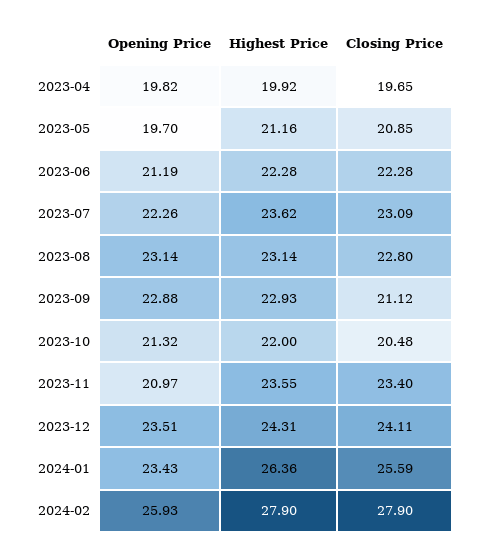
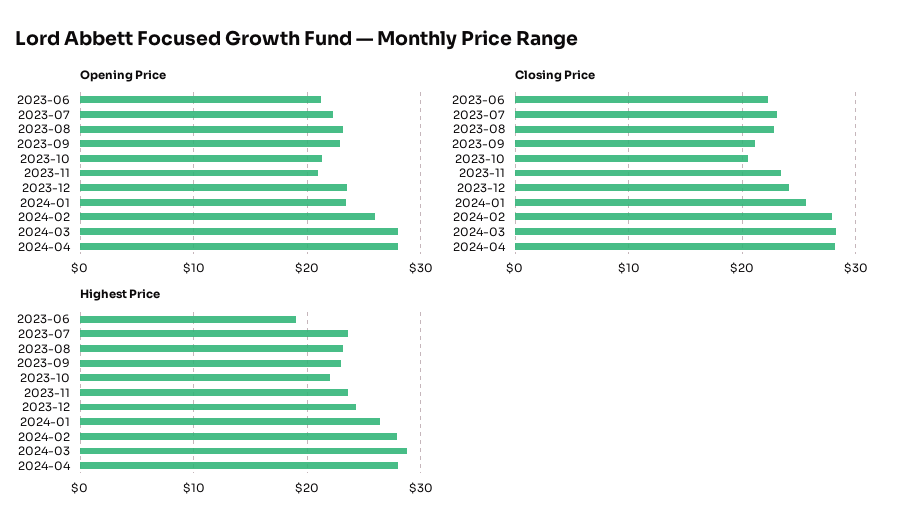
Opening Price, 2023-04: 19.82 -> none
Highest Price, 2023-04: 19.92 -> none
Closing Price, 2023-04: 19.65 -> none
Opening Price, 2023-05: 19.7 -> none
Highest Price, 2023-05: 21.16 -> none
Closing Price, 2023-05: 20.85 -> none
Highest Price, 2023-06: 22.28 -> 19
Opening Price, 2024-03: none -> 28
Opening Price, 2024-04: none -> 28
Closing Price, 2024-03: none -> 28
Closing Price, 2024-04: none -> 28
Highest Price, 2024-03: none -> 29
Highest Price, 2024-04: none -> 28

